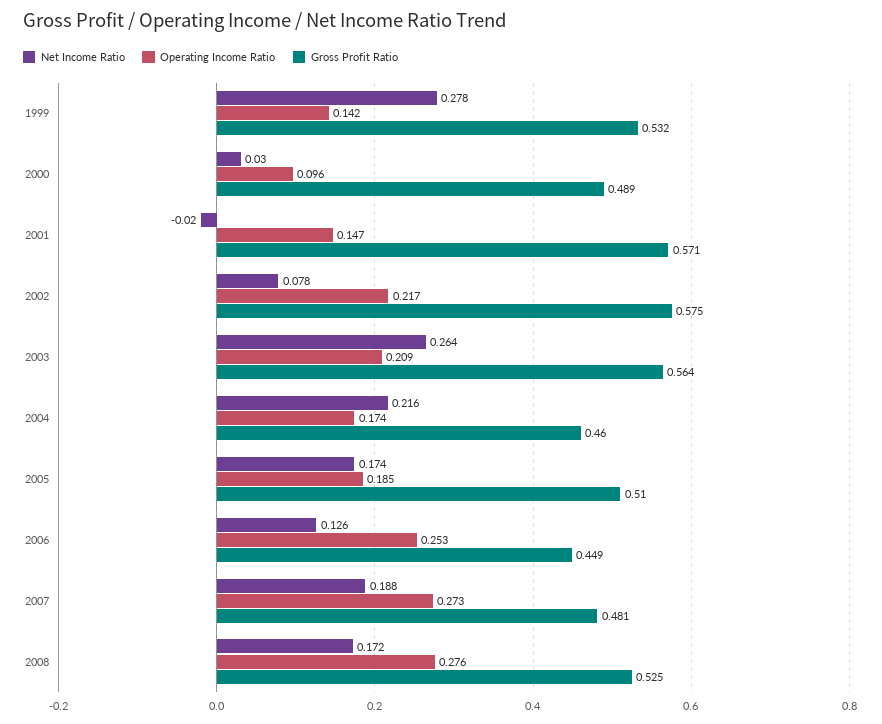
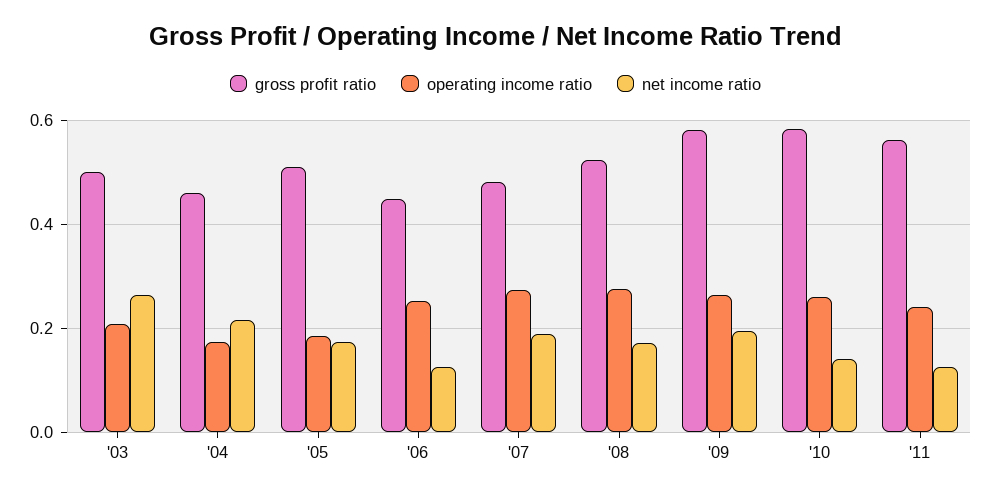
Net Income Ratio, 1999: 0.278 -> none
Operating Income Ratio, 1999: 0.142 -> none
Gross Profit Ratio, 1999: 0.532 -> none
Net Income Ratio, 2000: 0.03 -> none
Operating Income Ratio, 2000: 0.096 -> none
Gross Profit Ratio, 2000: 0.489 -> none
Net Income Ratio, 2001: -0.02 -> none
Operating Income Ratio, 2001: 0.147 -> none
Gross Profit Ratio, 2001: 0.571 -> none
Net Income Ratio, 2002: 0.078 -> none
Operating Income Ratio, 2002: 0.217 -> none
Gross Profit Ratio, 2002: 0.575 -> none
Gross Profit Ratio, 2003: 0.564 -> 0.5
Gross Profit Ratio, '09: none -> 0.58
Operating Income Ratio, '09: none -> 0.26
Net Income Ratio, '09: none -> 0.2
Gross Profit Ratio, '10: none -> 0.58
Operating Income Ratio, '10: none -> 0.26
Net Income Ratio, '10: none -> 0.14
Gross Profit Ratio, '11: none -> 0.56
Operating Income Ratio, '11: none -> 0.24
Net Income Ratio, '11: none -> 0.12

